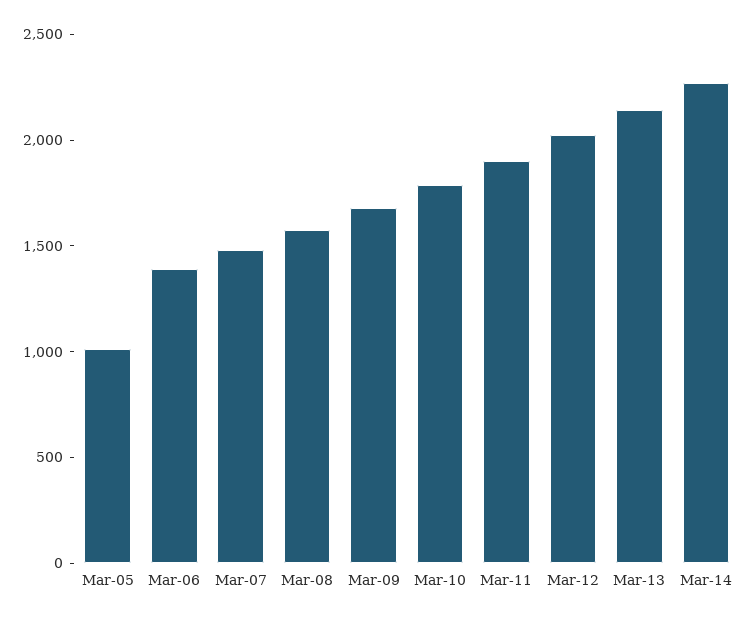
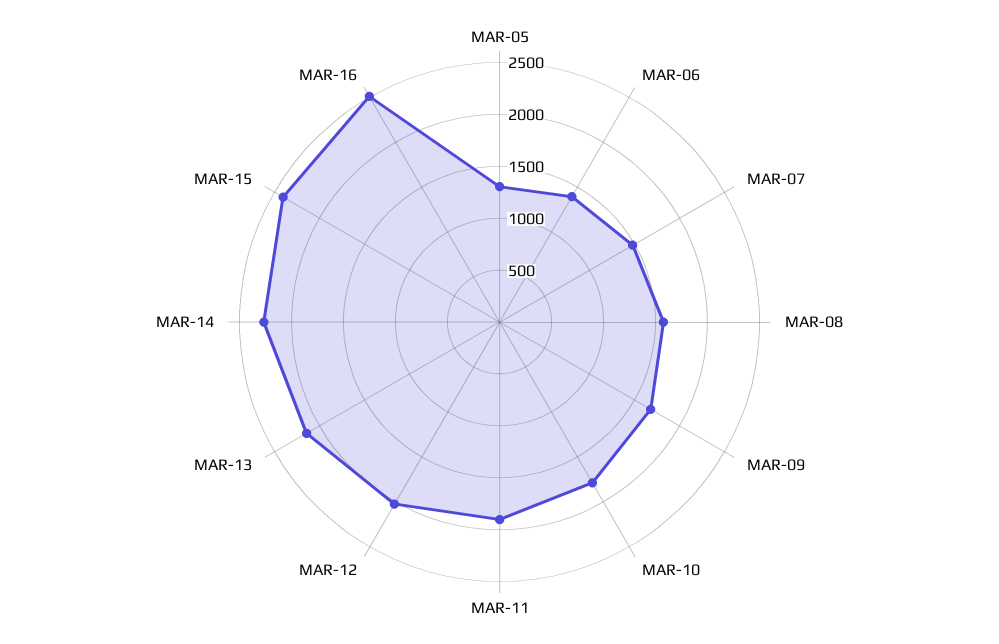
Mar-05: 1000 -> 1300
MAR-15: none -> 2400
MAR-16: none -> 2500

